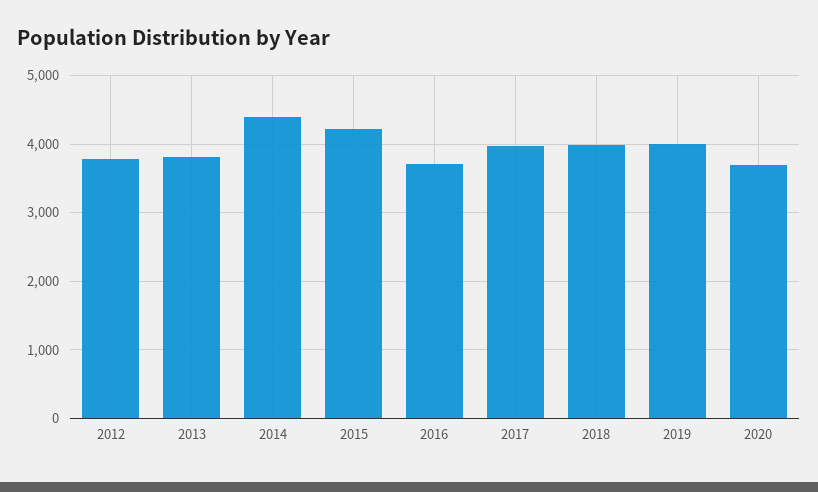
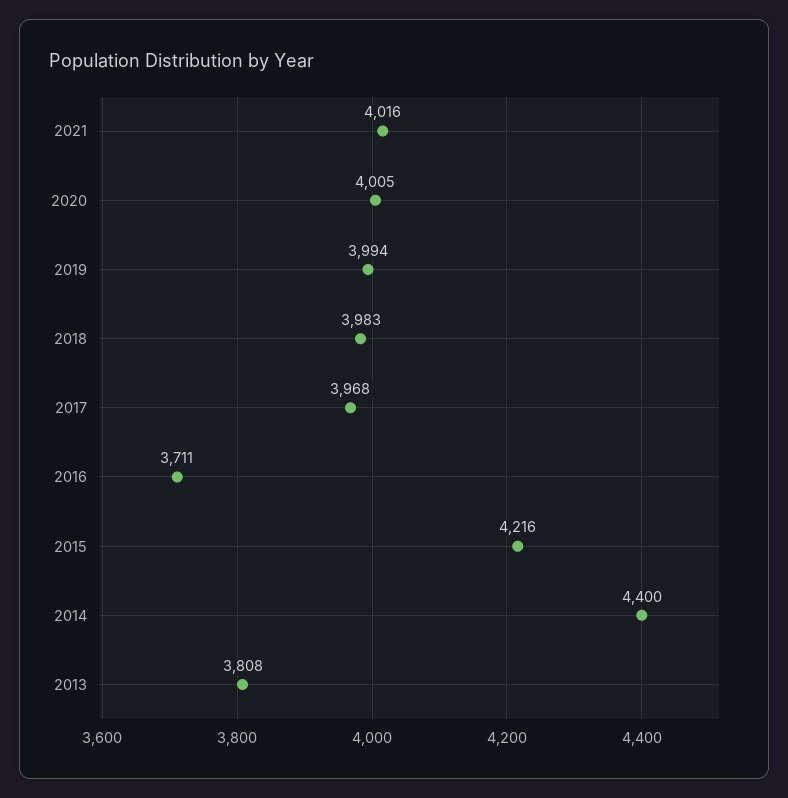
2012: 3800 -> none
2020: 3700 -> 4005
2021: none -> 4016

